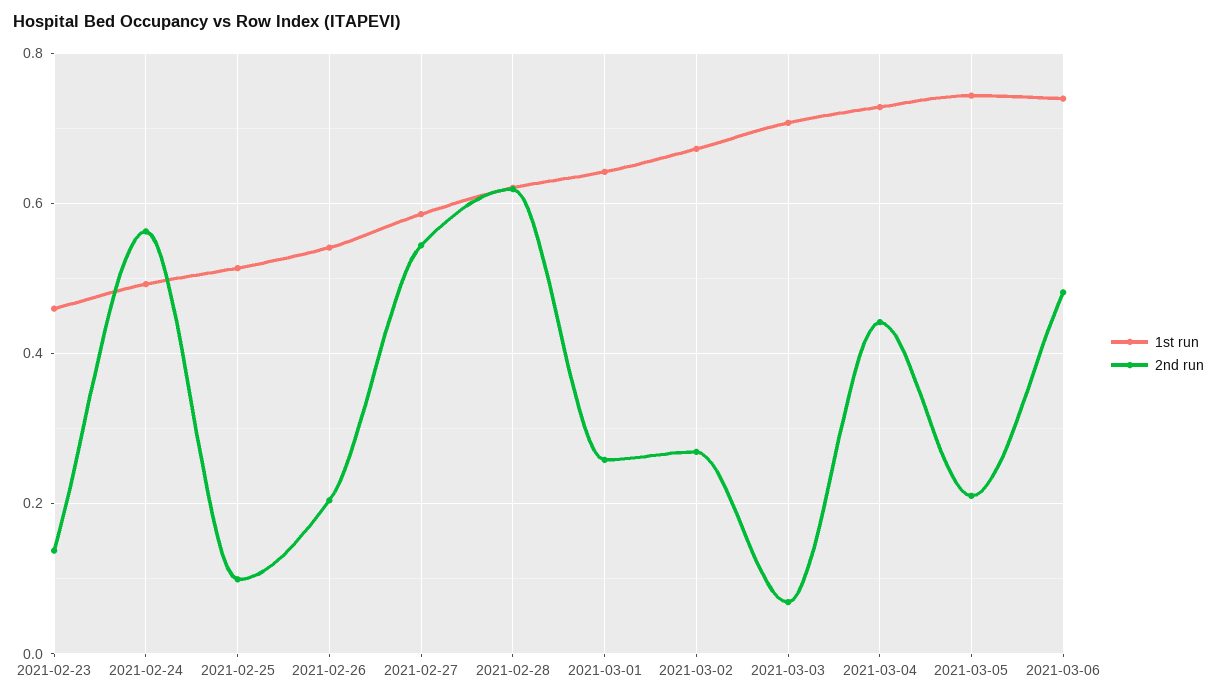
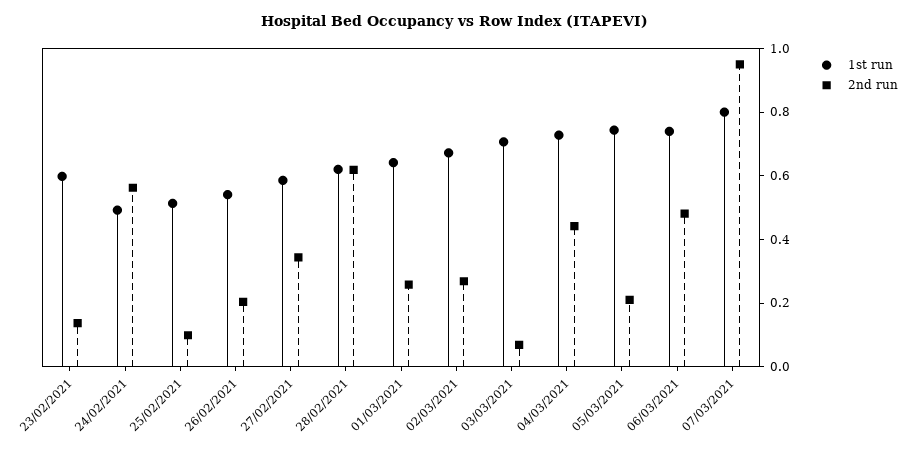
1st run, 2021-02-23: 0.46 -> 0.6
2nd run, 2021-02-27: 0.54 -> 0.35
1st run, 07/03/2021: none -> 0.8
2nd run, 07/03/2021: none -> 0.95

